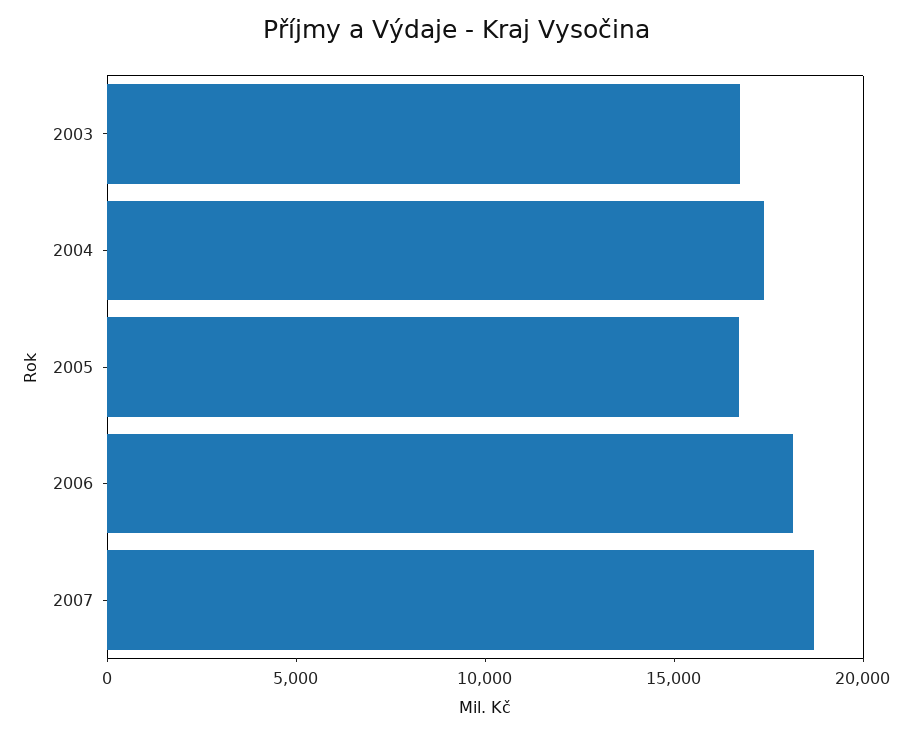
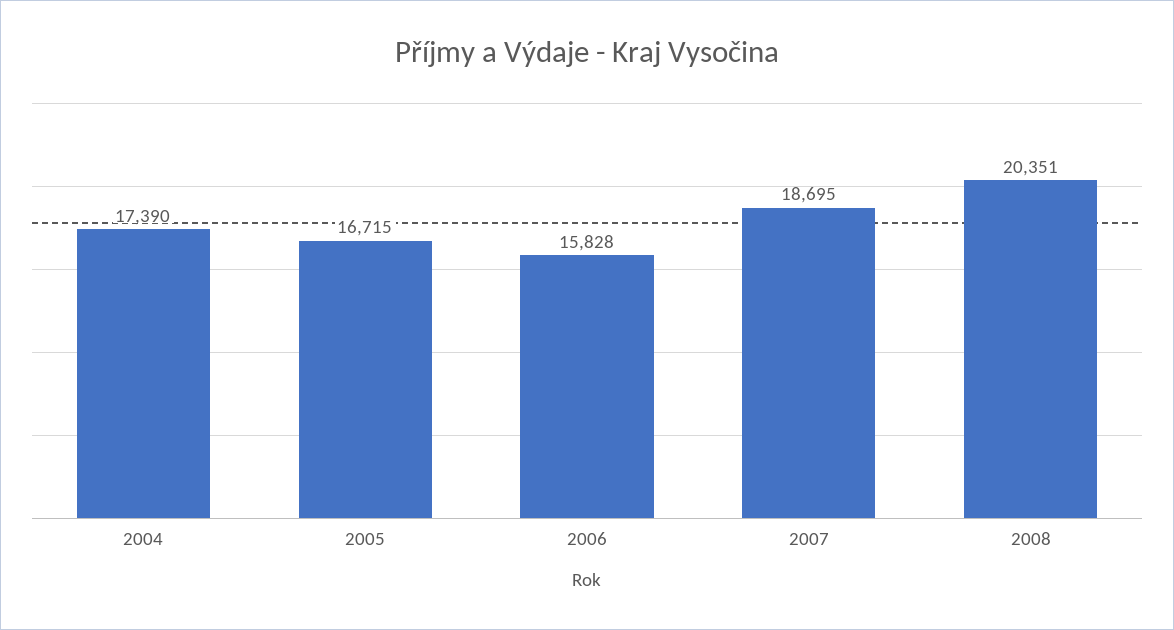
2003: 17000 -> none
2006: 18000 -> 15828
2008: none -> 20351

